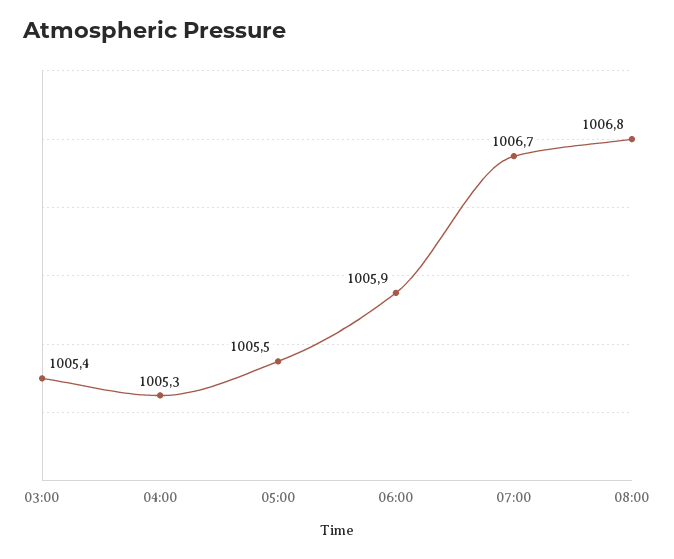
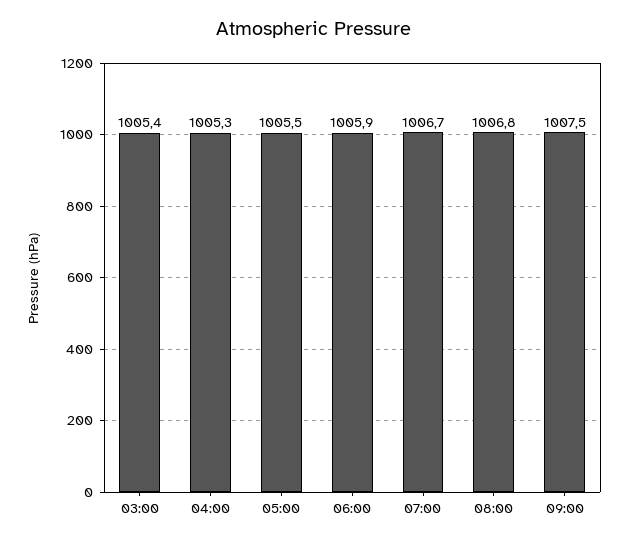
09:00: none -> 1007.5

